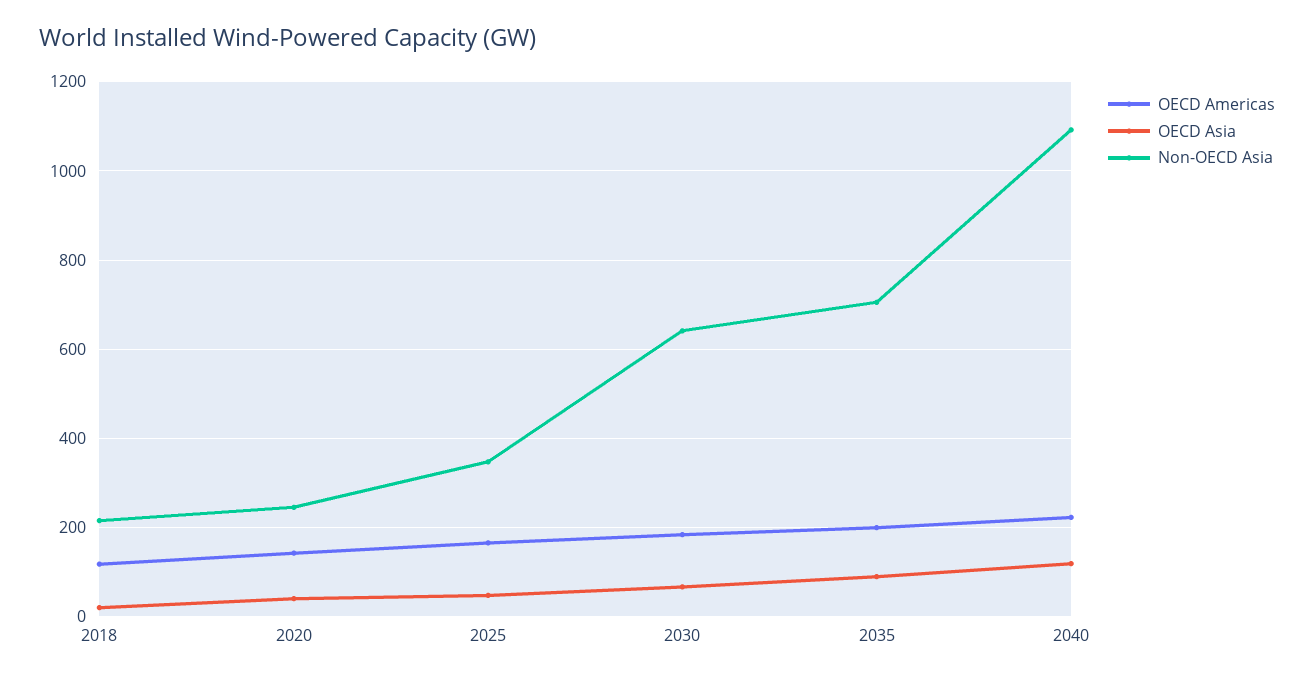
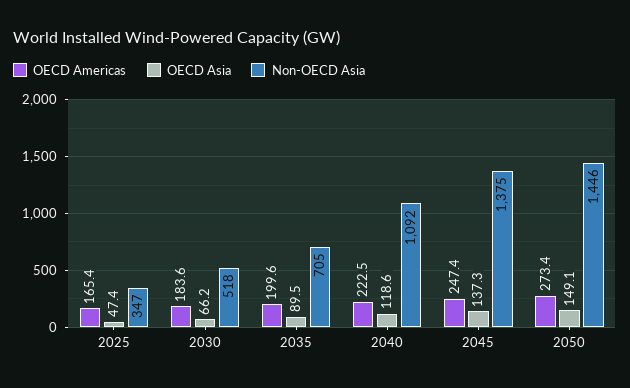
OECD Americas, 2018: 120 -> none
OECD Asia, 2018: 20 -> none
Non-OECD Asia, 2018: 220 -> none
OECD Americas, 2020: 140 -> none
OECD Asia, 2020: 40 -> none
Non-OECD Asia, 2020: 240 -> none
Non-OECD Asia, 2030: 640 -> 518
OECD Americas, 2045: none -> 247.4
OECD Asia, 2045: none -> 137.3
Non-OECD Asia, 2045: none -> 1375
OECD Americas, 2050: none -> 273.4
OECD Asia, 2050: none -> 149.1
Non-OECD Asia, 2050: none -> 1446

